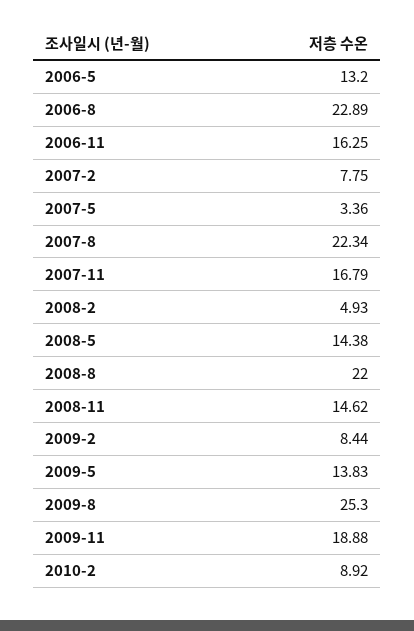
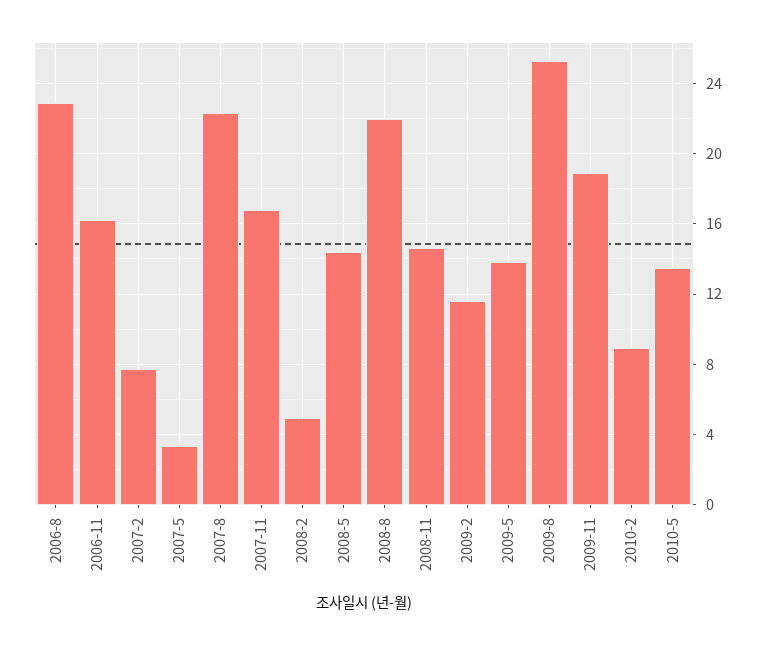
2006-5: 13.2 -> none
2009-2: 8.44 -> 11.5
2010-5: none -> 13.5

